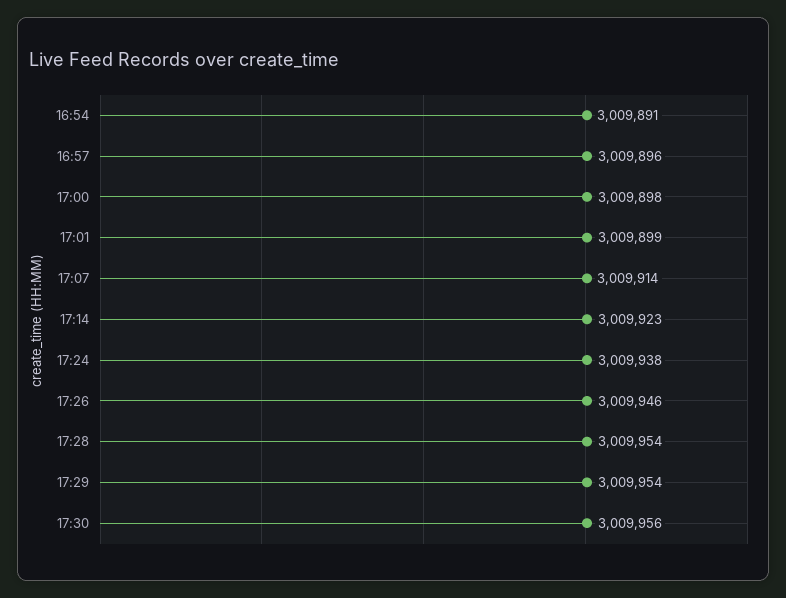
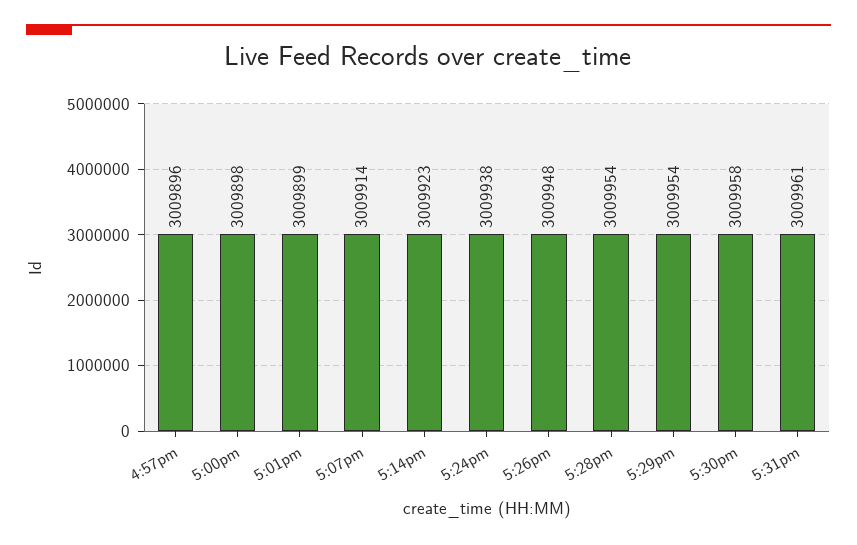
16:54: 3009891 -> none
17:26: 3009946 -> 3009948
17:30: 3009956 -> 3009958
5:31pm: none -> 3009961

